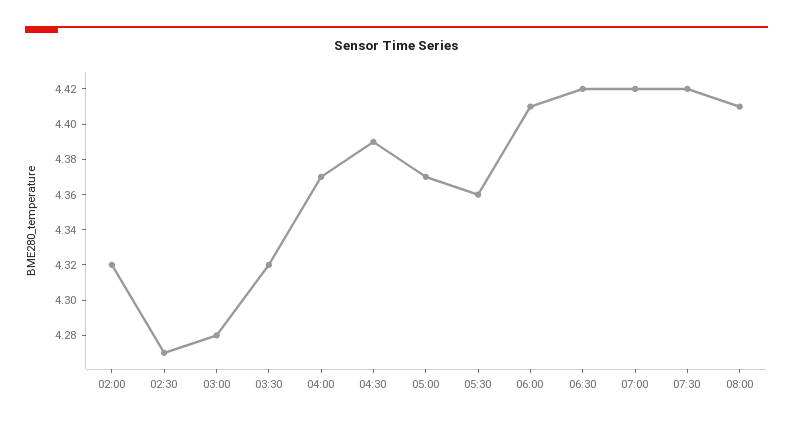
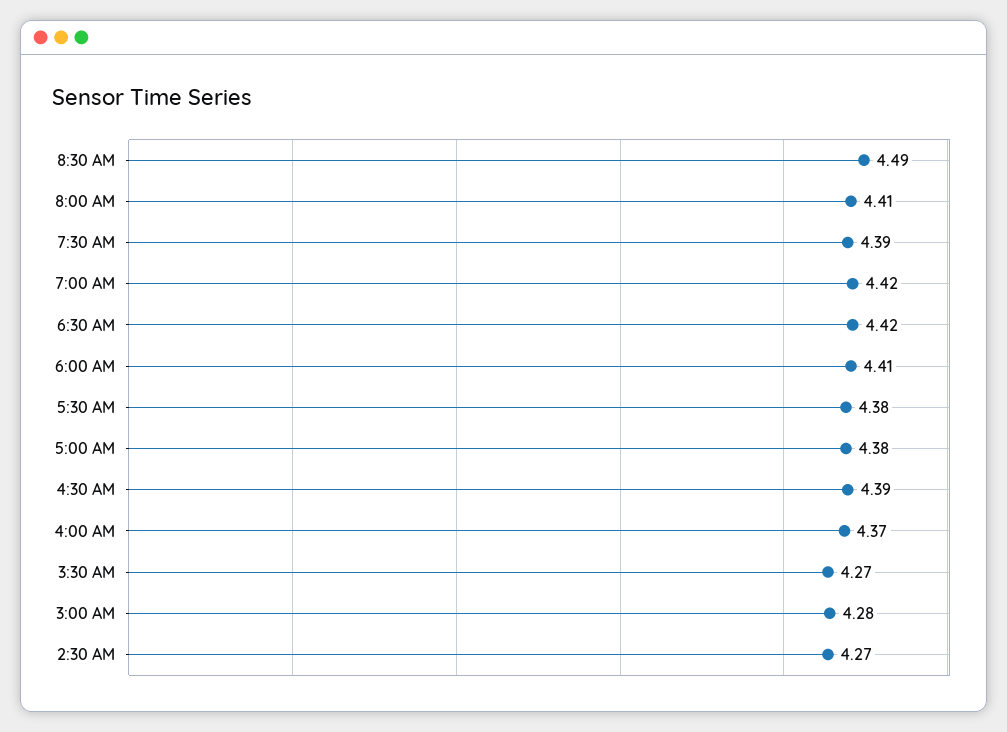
02:00: 4.32 -> none
03:30: 4.32 -> 4.27
05:00: 4.37 -> 4.38
05:30: 4.36 -> 4.38
07:30: 4.42 -> 4.39
8:30 AM: none -> 4.49

